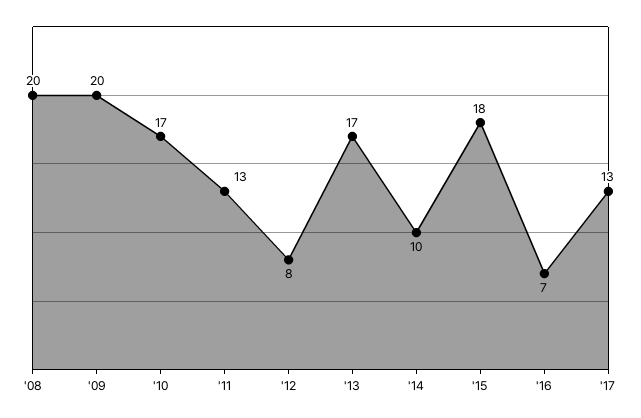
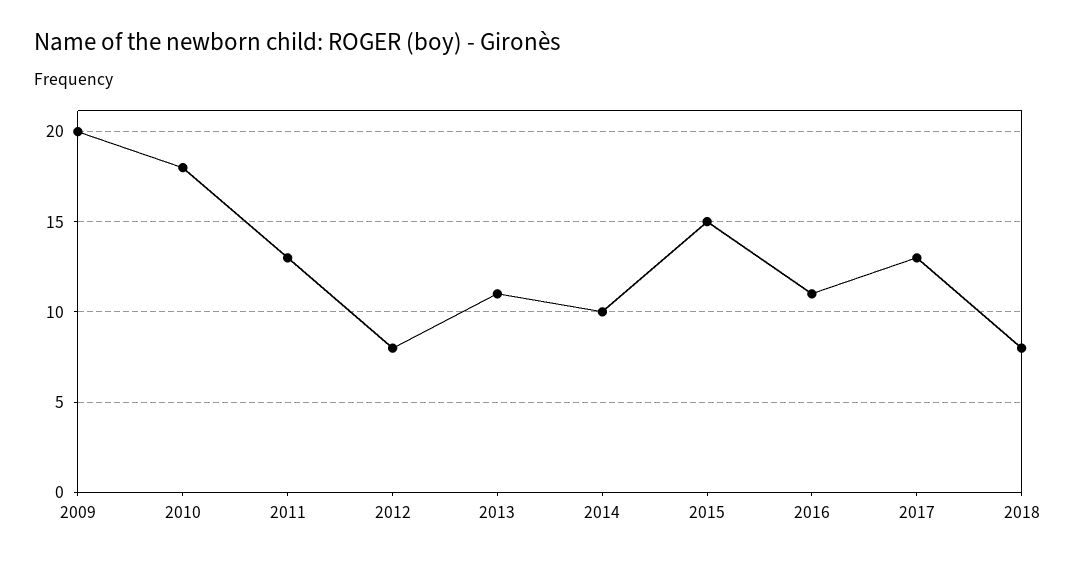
'08: 20 -> none
'10: 17 -> 18
'13: 17 -> 11
'15: 18 -> 15
'16: 7 -> 11
2018: none -> 8

